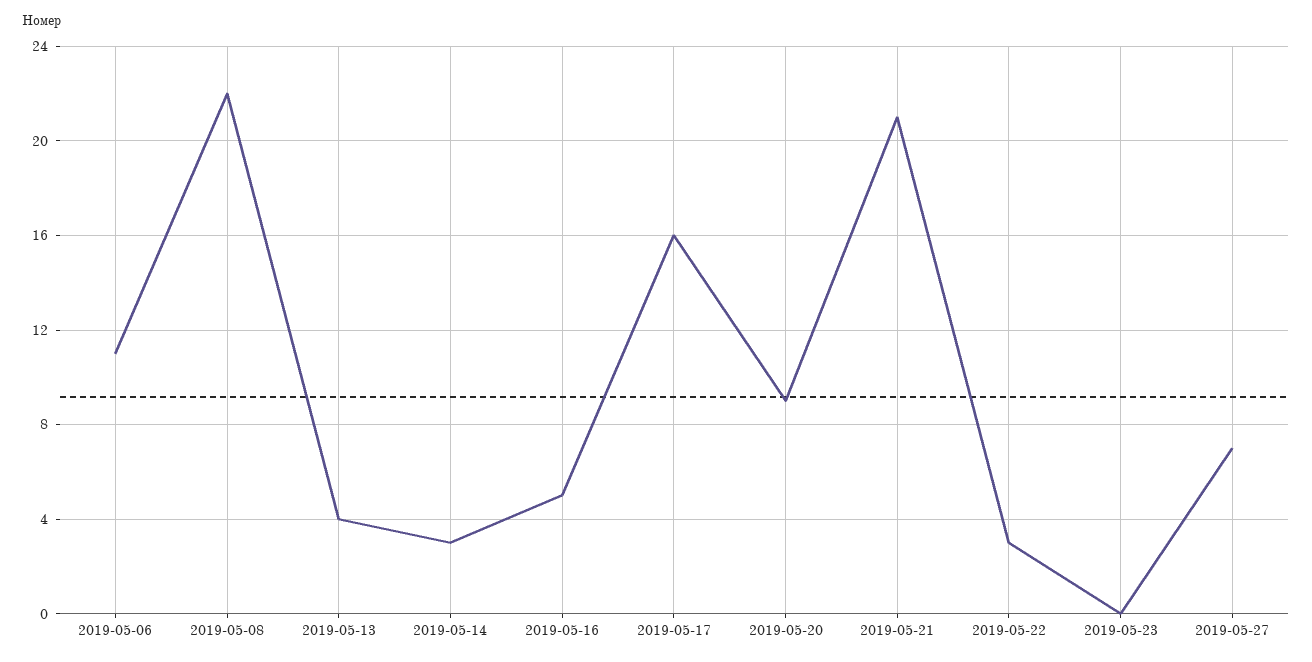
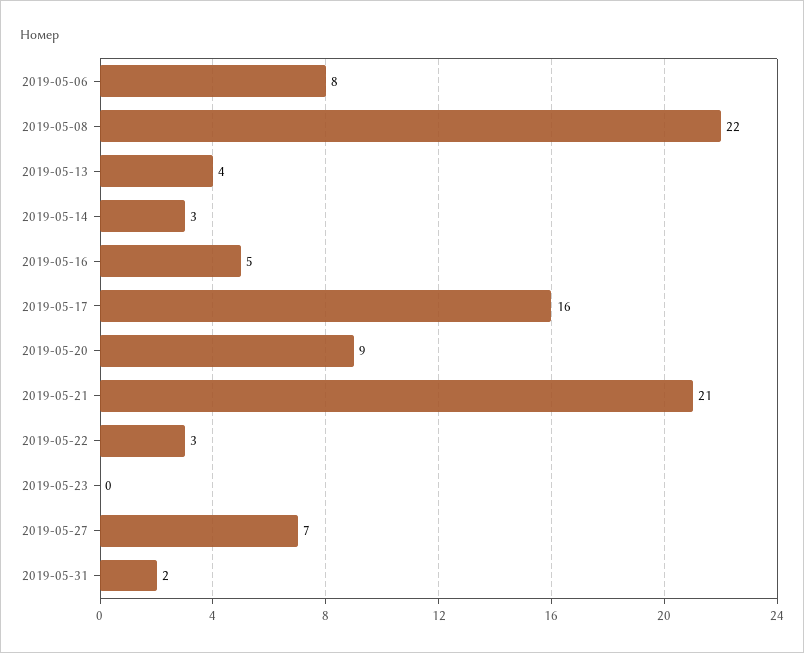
2019-05-06: 11 -> 8
2019-05-31: none -> 2

